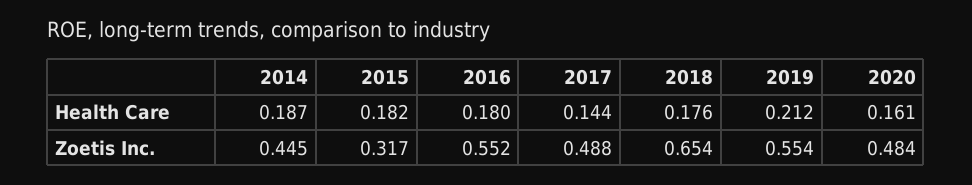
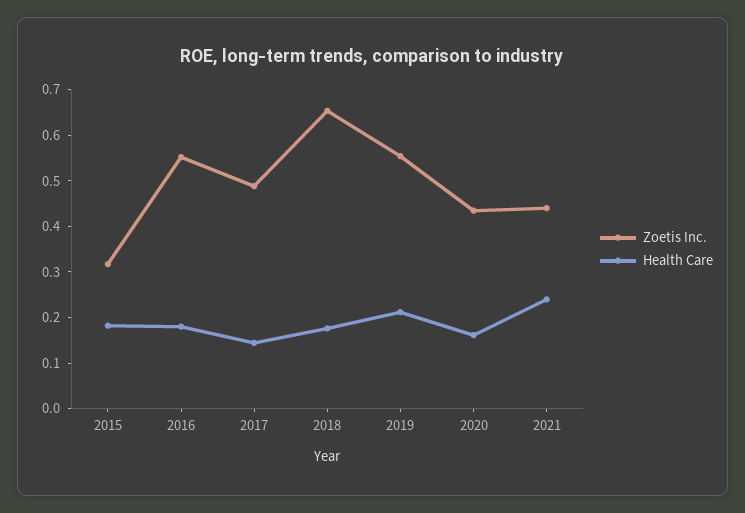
Health Care, 2014: 0.187 -> none
Zoetis Inc., 2014: 0.445 -> none
Zoetis Inc., 2020: 0.484 -> 0.44
Zoetis Inc., 2021: none -> 0.44
Health Care, 2021: none -> 0.24

